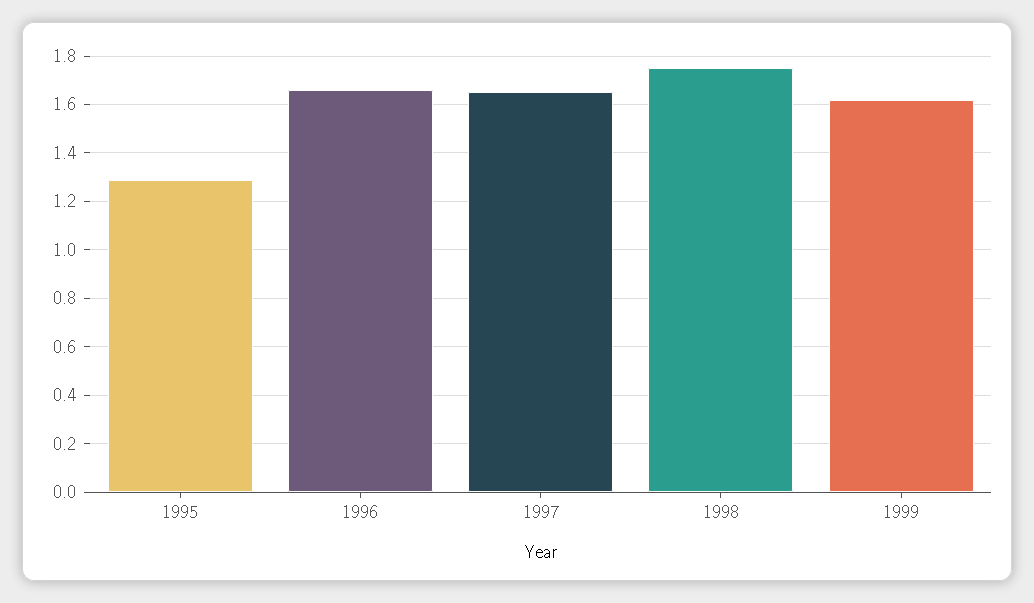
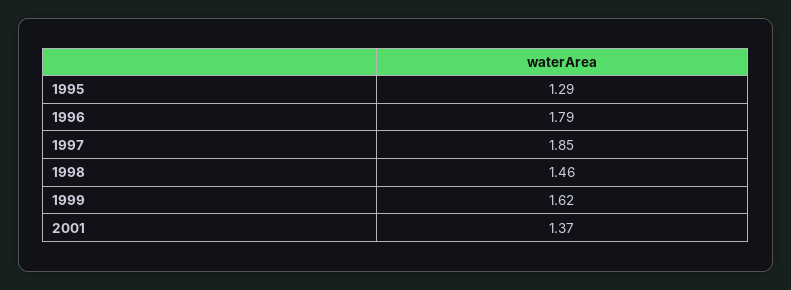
1996: 1.65 -> 1.79
1997: 1.65 -> 1.85
1998: 1.75 -> 1.46
2001: none -> 1.37

